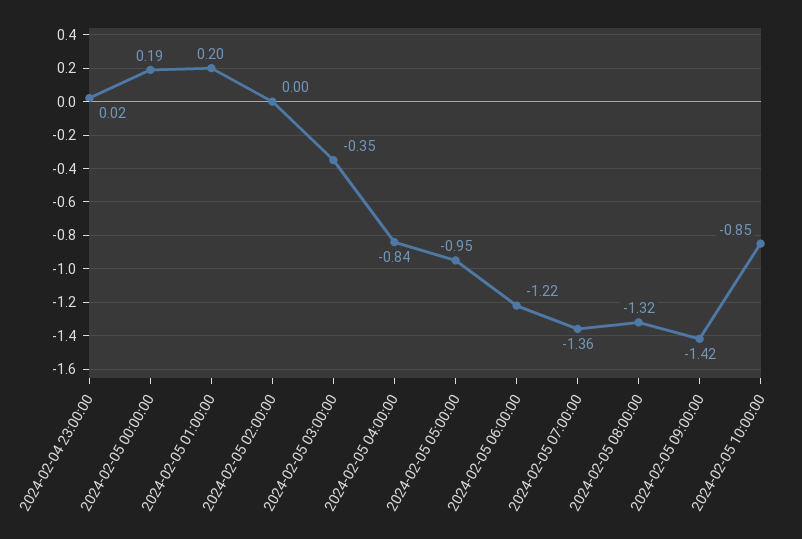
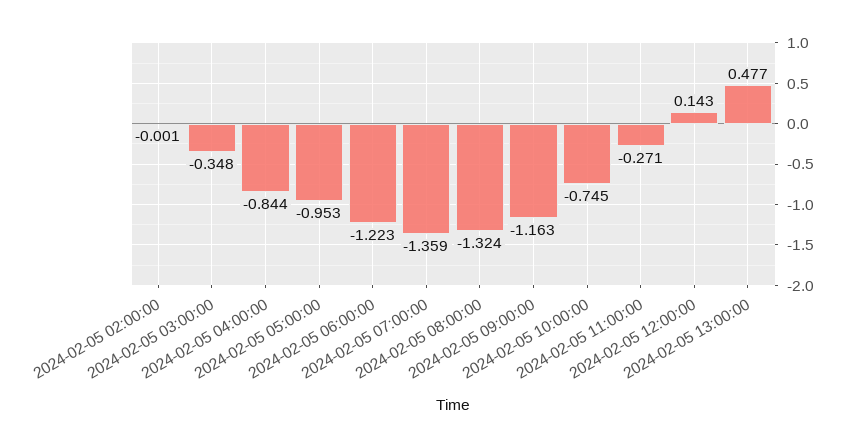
2024-02-04 23:00:00: 0.02 -> none
2024-02-05 00:00:00: 0.19 -> none
2024-02-05 01:00:00: 0.2 -> none
2024-02-05 09:00:00: -1.42 -> -1.163
2024-02-05 10:00:00: -0.85 -> -0.745
2024-02-05 11:00:00: none -> -0.271
2024-02-05 12:00:00: none -> 0.143
2024-02-05 13:00:00: none -> 0.477

